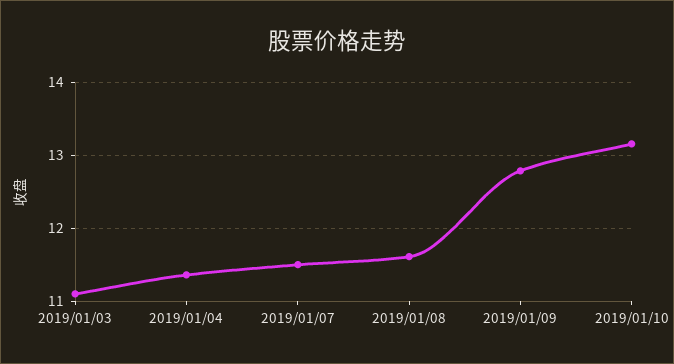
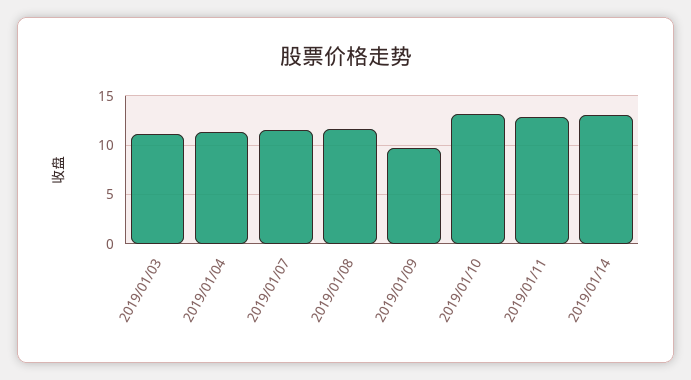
2019/01/09: 12.8 -> 10
2019/01/11: none -> 13
2019/01/14: none -> 13

